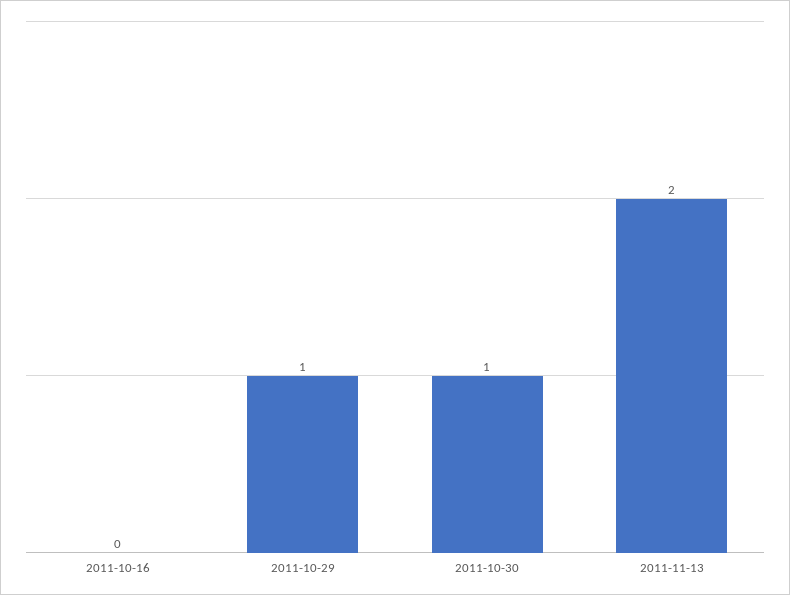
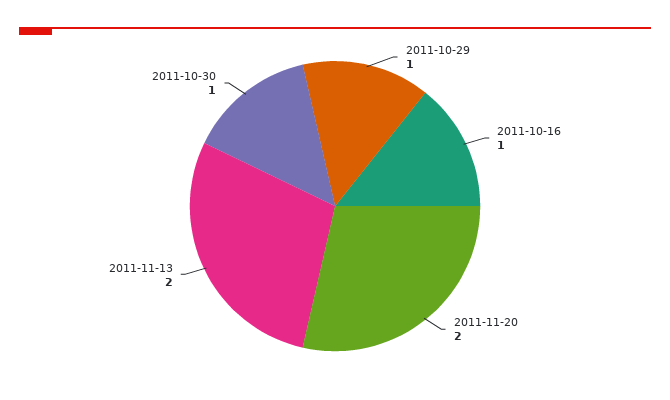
2011-10-16: 0 -> 1
2011-11-20: none -> 2

